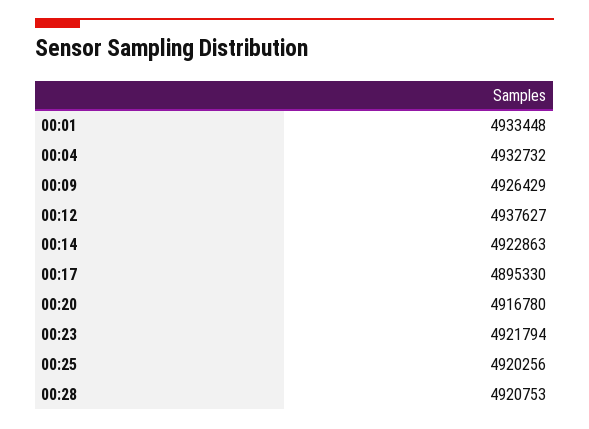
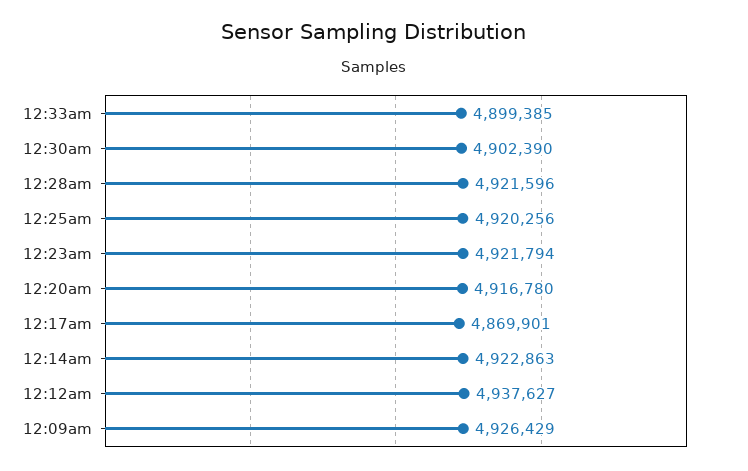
00:01: 4933448 -> none
00:04: 4932732 -> none
00:17: 4895330 -> 4869901
00:28: 4920753 -> 4921596
12:33am: none -> 4899385
12:30am: none -> 4902390

